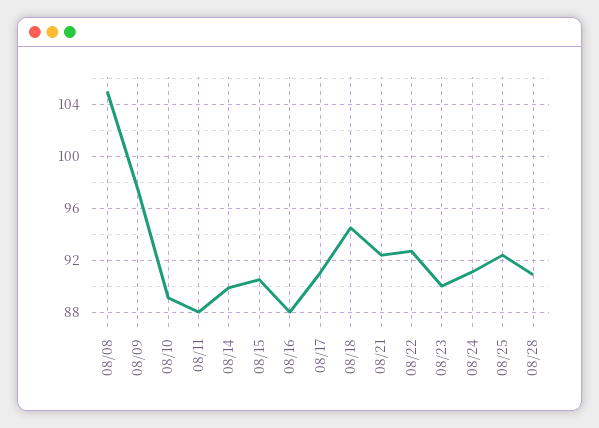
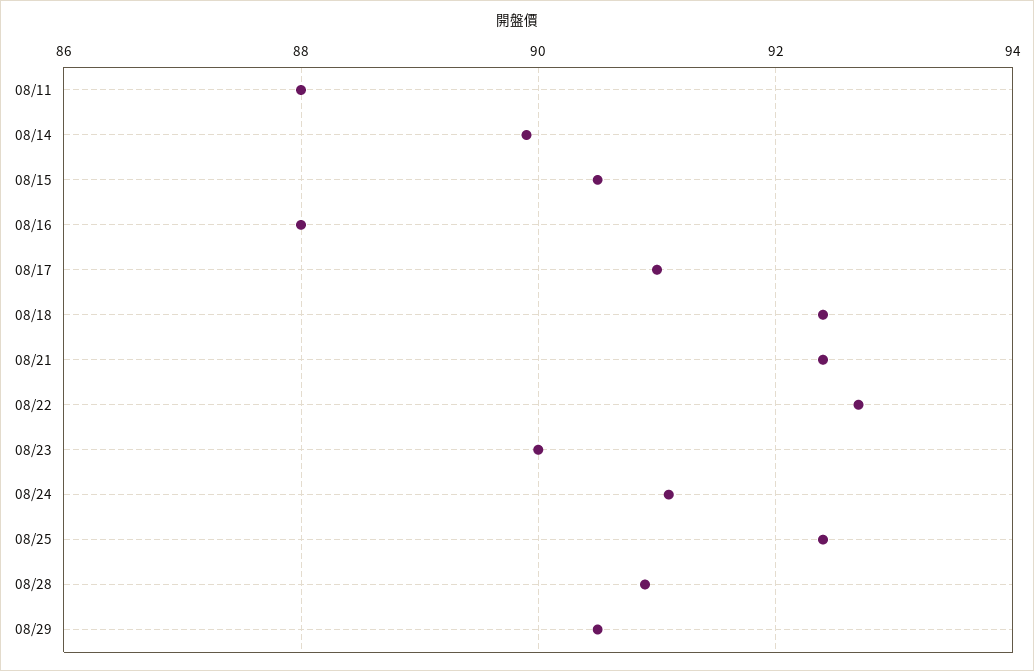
08/08: 105 -> none
08/09: 97.5 -> none
08/10: 89 -> none
08/18: 94.5 -> 92.5
08/29: none -> 90.5

